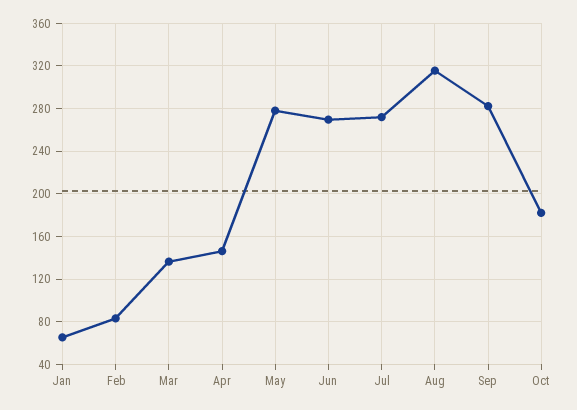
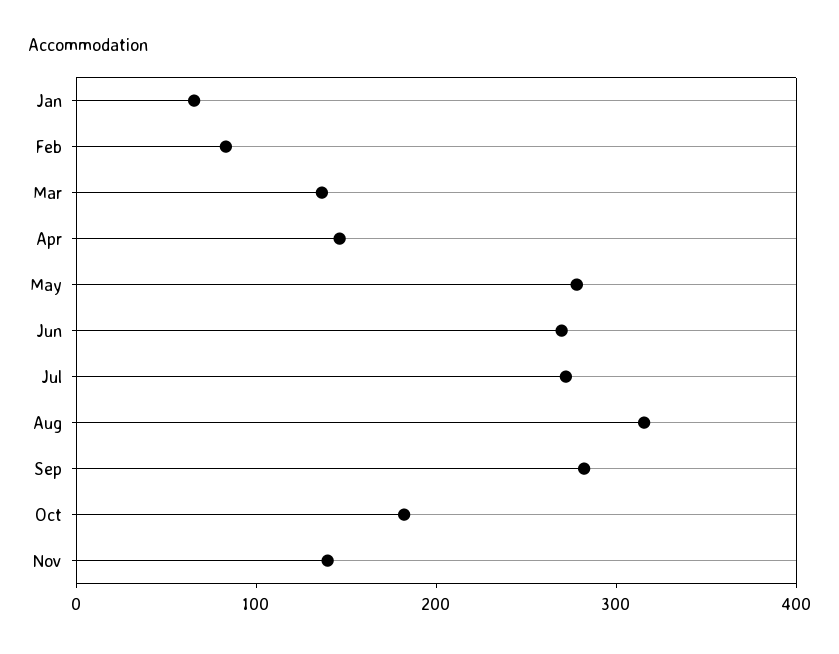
Nov: none -> 140

